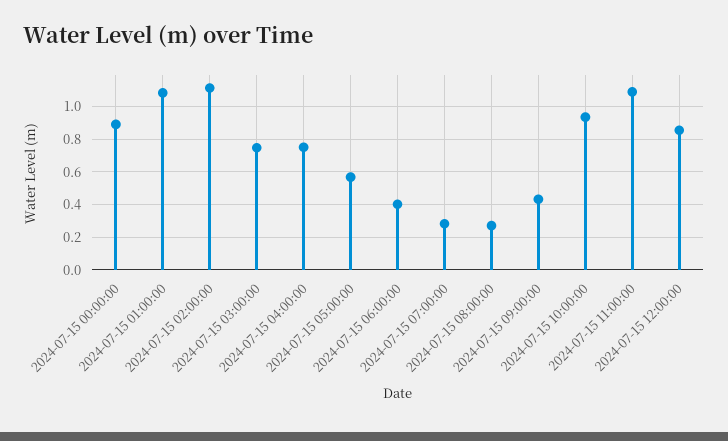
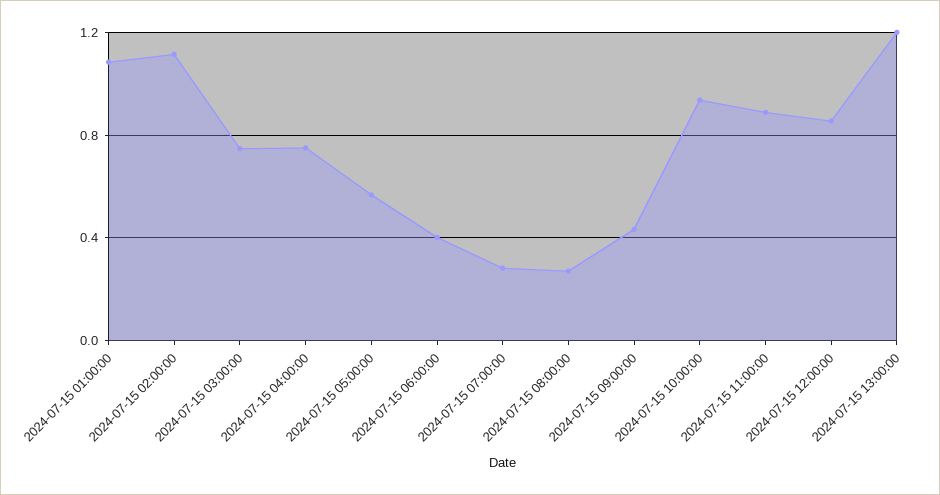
2024-07-15 00:00:00: 0.9 -> none
2024-07-15 11:00:00: 1.1 -> 0.9
2024-07-15 13:00:00: none -> 1.2

